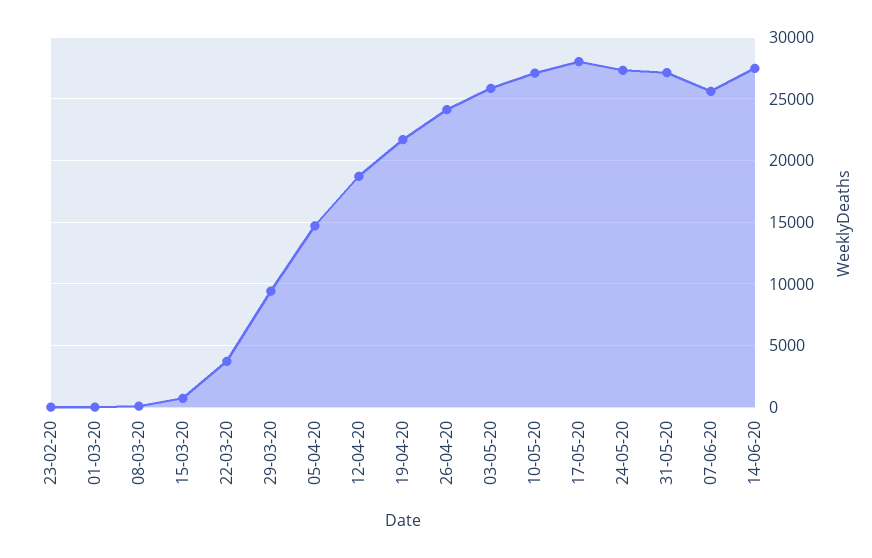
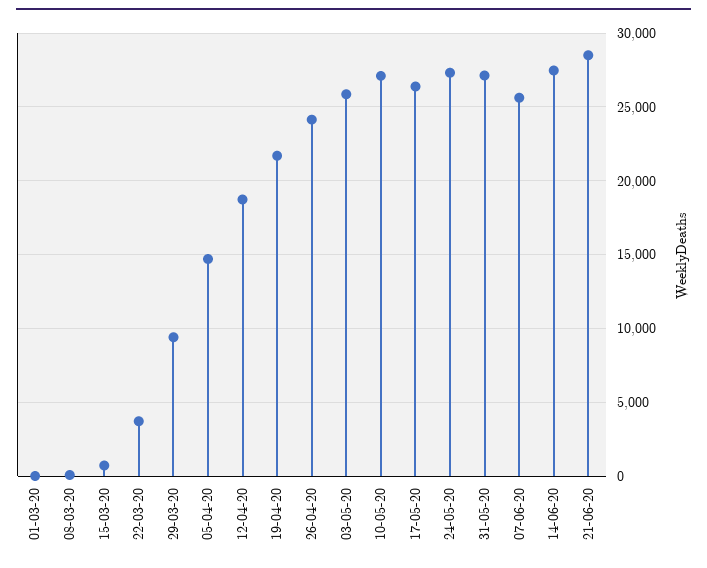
23-02-20: 0 -> none
17-05-20: 28000 -> 26500
21-06-20: none -> 28500

